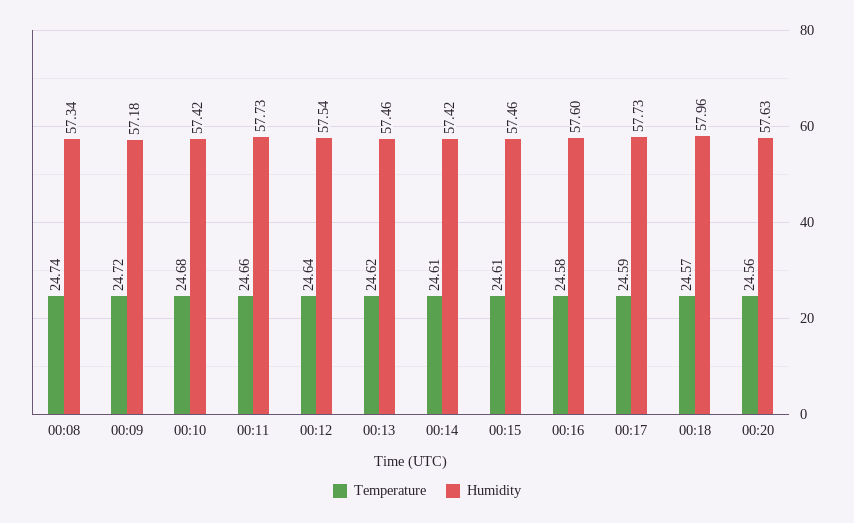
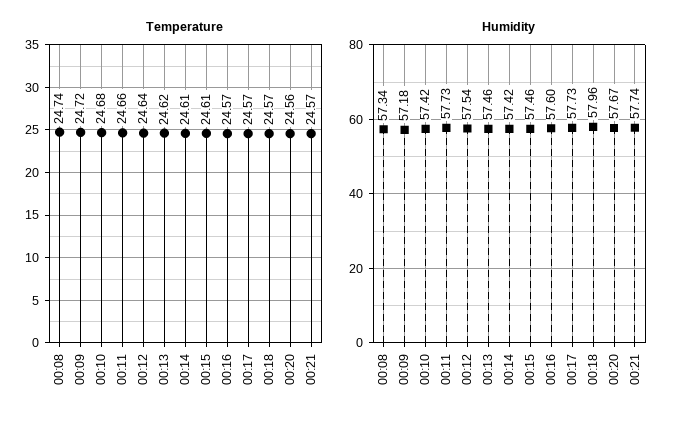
Temperature, 00:16: 24.58 -> 24.57
Temperature, 00:17: 24.59 -> 24.57
Humidity, 00:20: 57.63 -> 57.67
Temperature, 00:21: none -> 24.57
Humidity, 00:21: none -> 57.74

